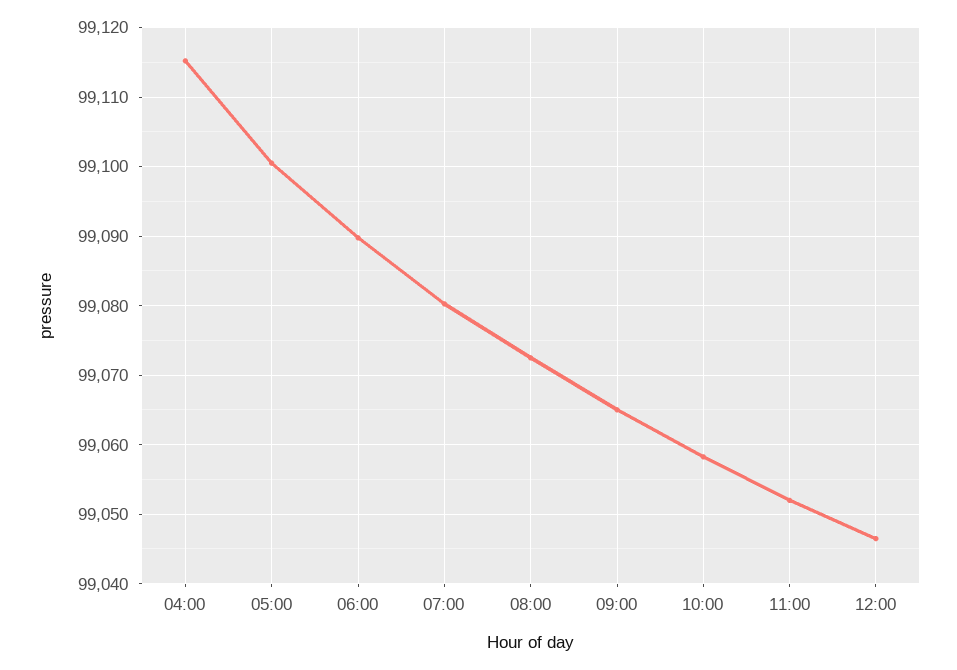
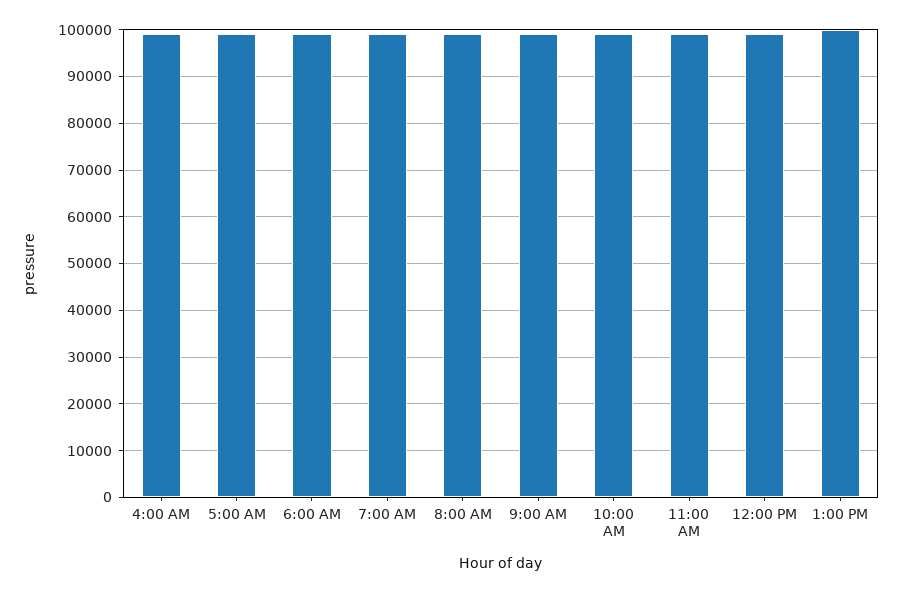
1:00 PM: none -> 100000

